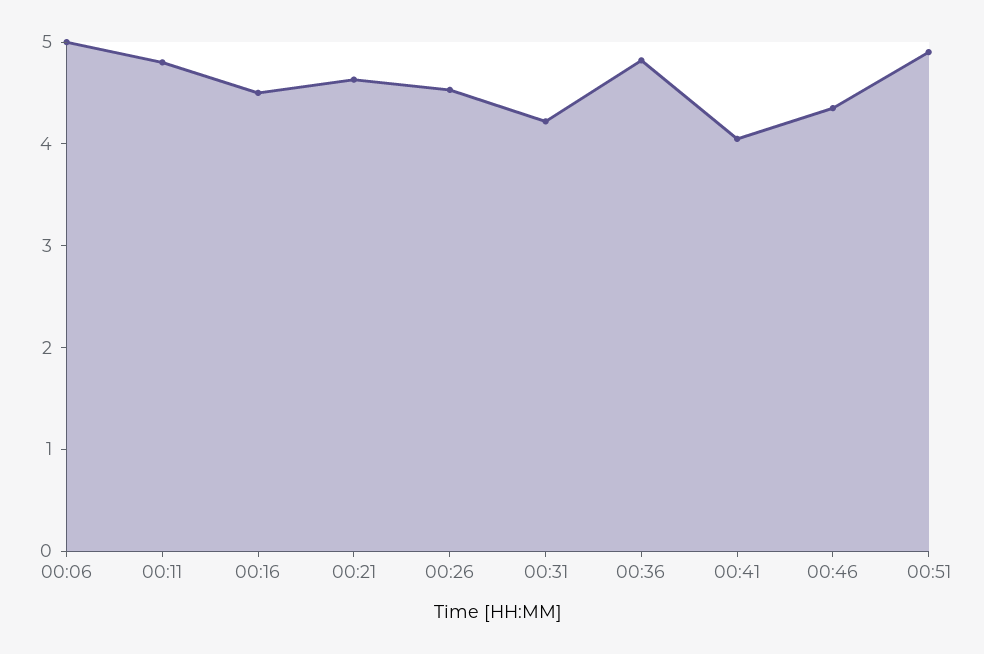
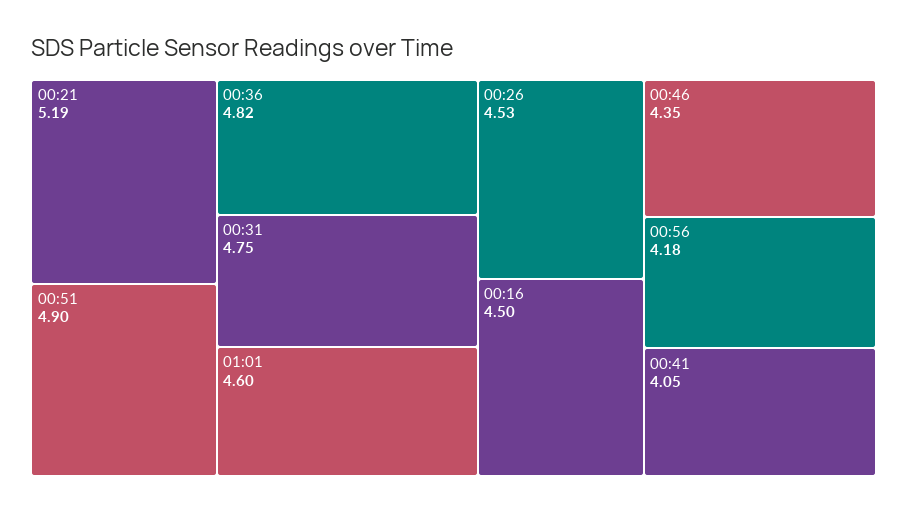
00:06: 5 -> none
00:11: 4.8 -> none
00:21: 4.6 -> 5.19
00:31: 4.2 -> 4.75
01:01: none -> 4.6
00:56: none -> 4.18

